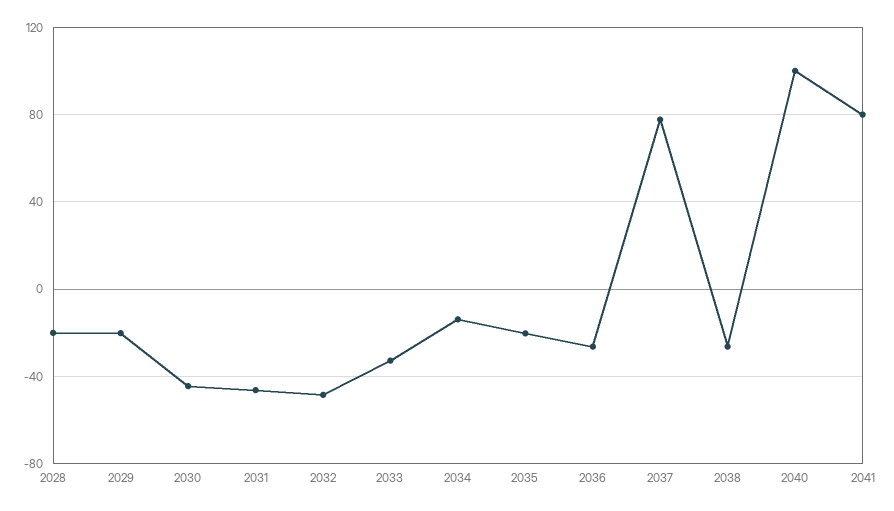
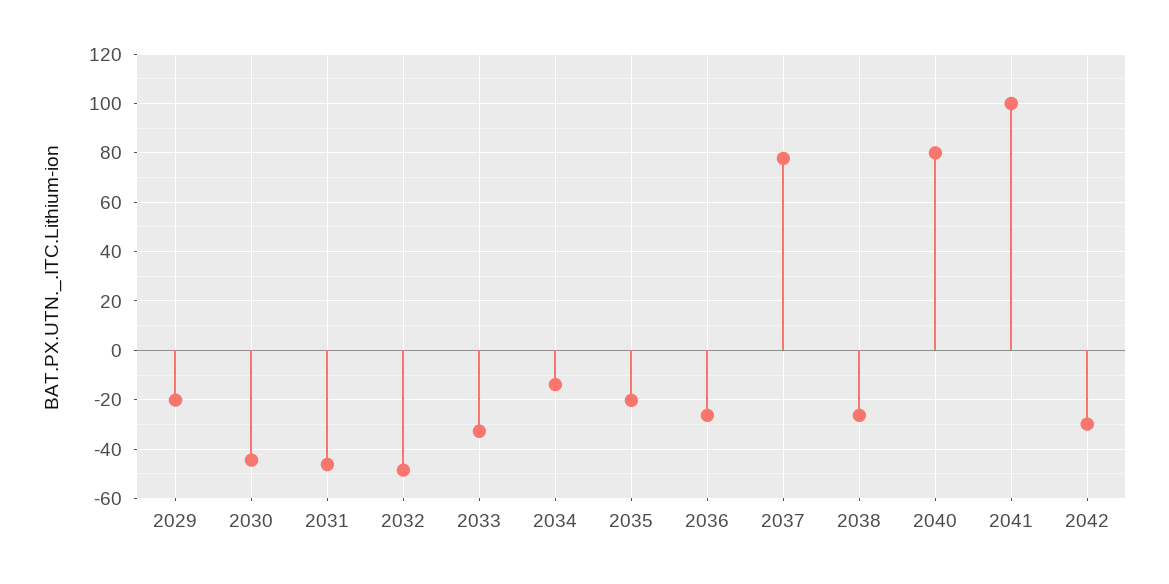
2028: -20 -> none
2040: 100 -> 80
2041: 80 -> 100
2042: none -> -30

